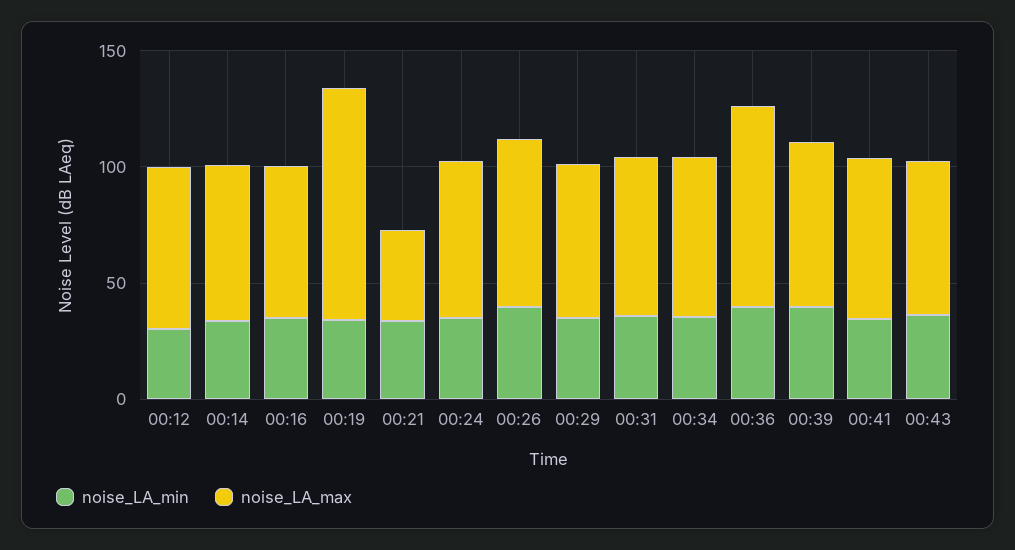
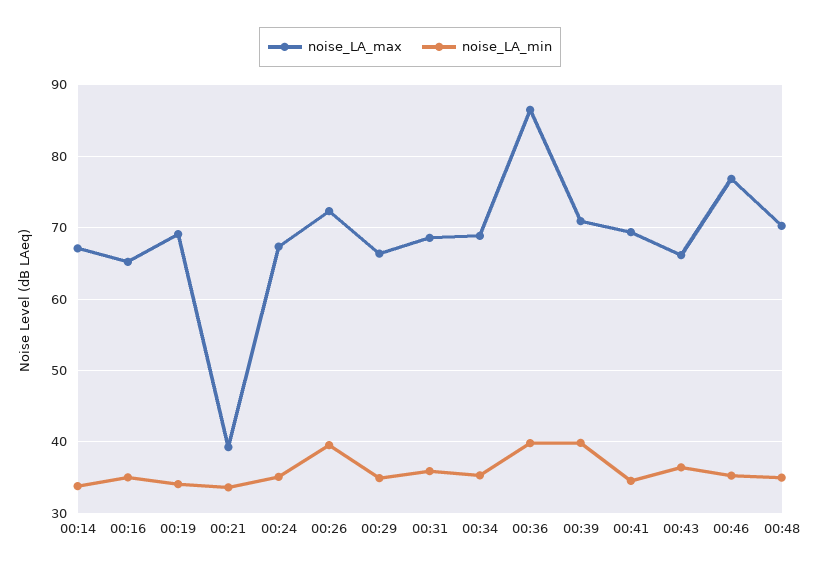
noise_LA_min, 00:12: 30 -> none
noise_LA_max, 00:12: 70 -> none
noise_LA_max, 00:19: 100 -> 69
noise_LA_max, 00:46: none -> 77
noise_LA_min, 00:46: none -> 35
noise_LA_max, 00:48: none -> 70
noise_LA_min, 00:48: none -> 35

